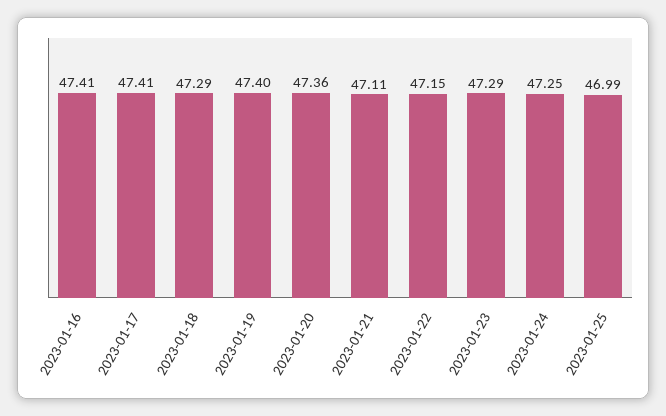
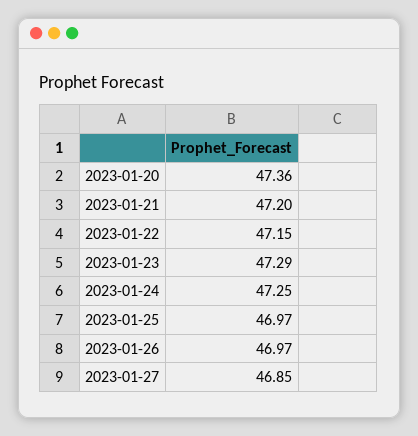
2023-01-16: 47.41 -> none
2023-01-17: 47.41 -> none
2023-01-18: 47.29 -> none
2023-01-19: 47.4 -> none
2023-01-21: 47.11 -> 47.2
2023-01-25: 46.99 -> 46.97
2023-01-26: none -> 46.97
2023-01-27: none -> 46.85

